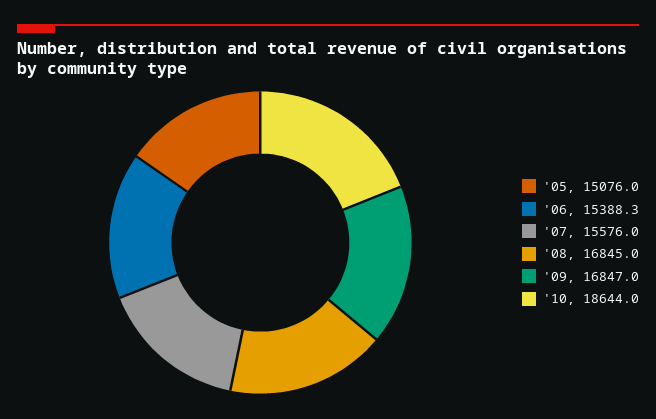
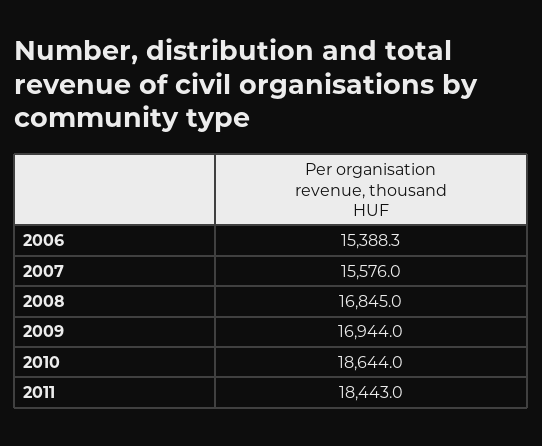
'05: 15076 -> none
'09: 16847 -> 16944
2011: none -> 18443

